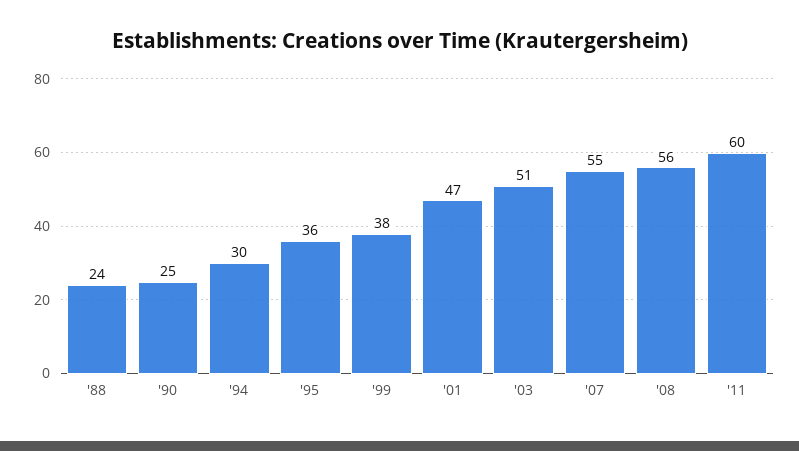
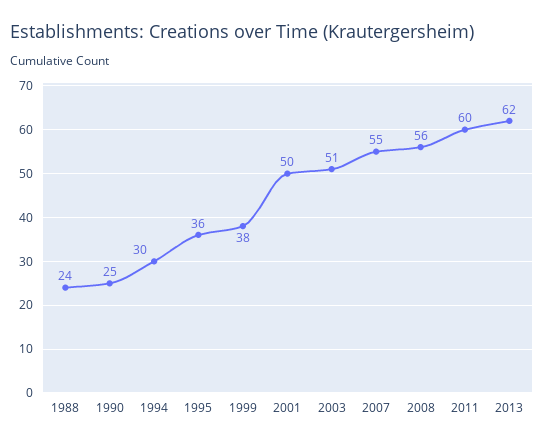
'01: 47 -> 50
2013: none -> 62

